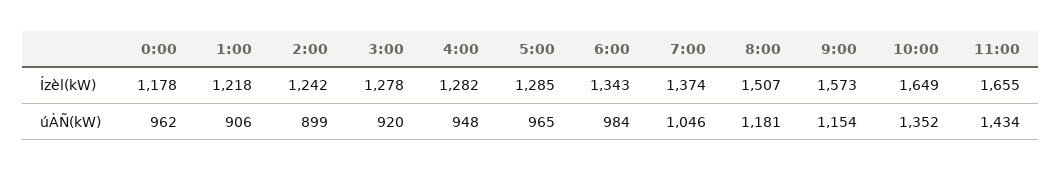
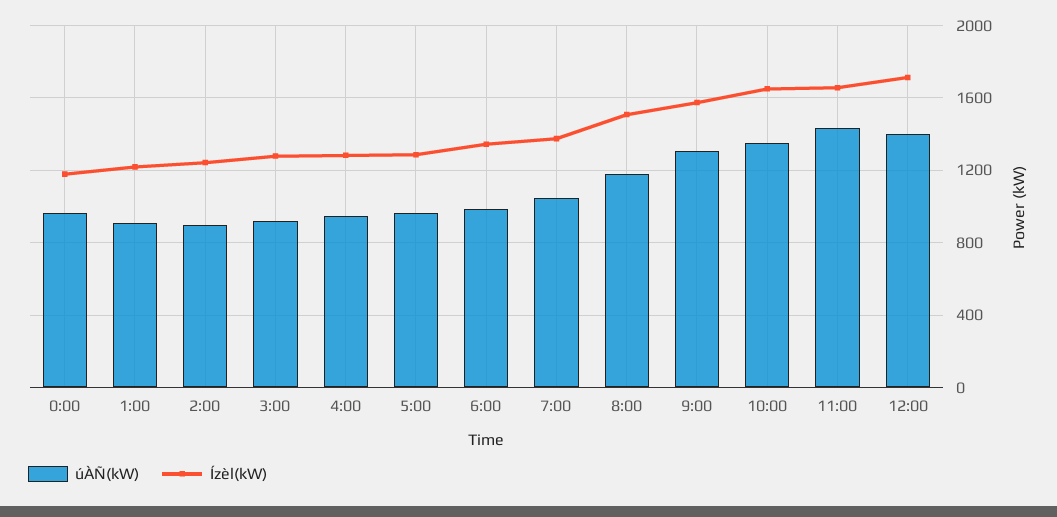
úÀÑ(kW), 9:00: 1154 -> 1300
úÀÑ(kW), 12:00: none -> 1400
Ízèl(kW), 12:00: none -> 1700

